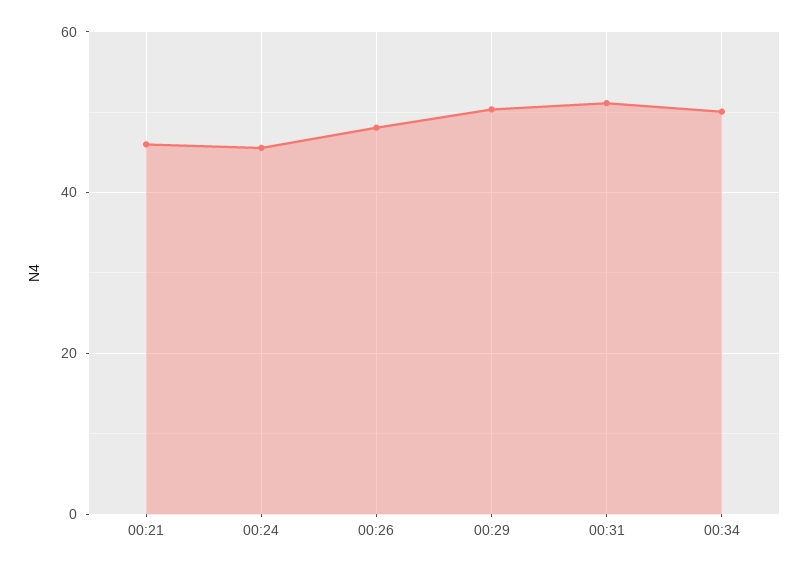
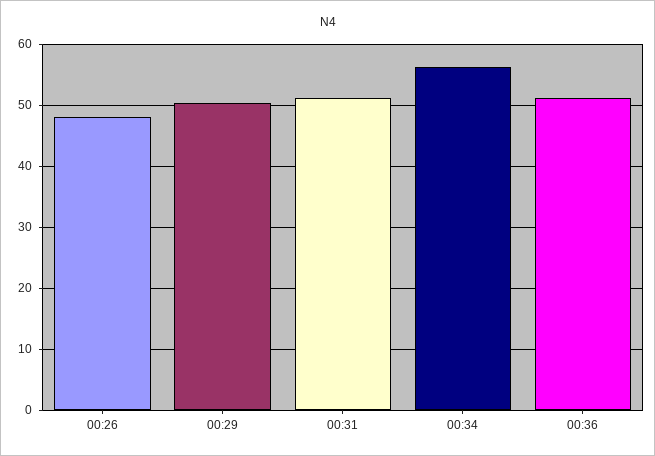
00:21: 46 -> none
00:24: 46 -> none
00:34: 50 -> 56
00:36: none -> 51

